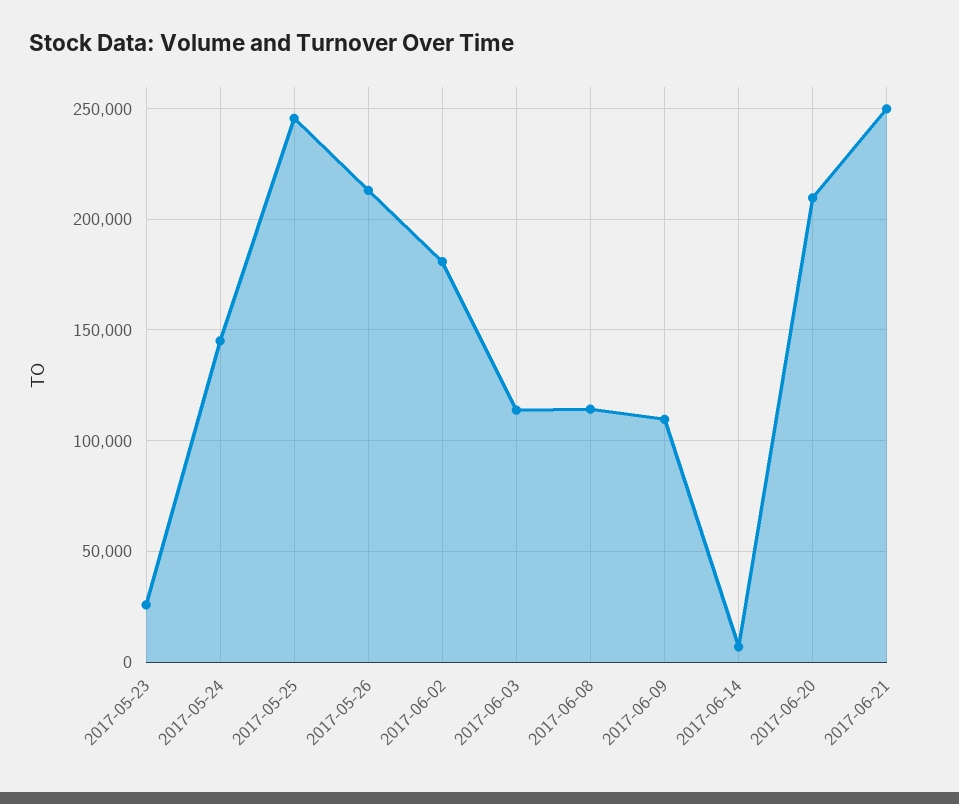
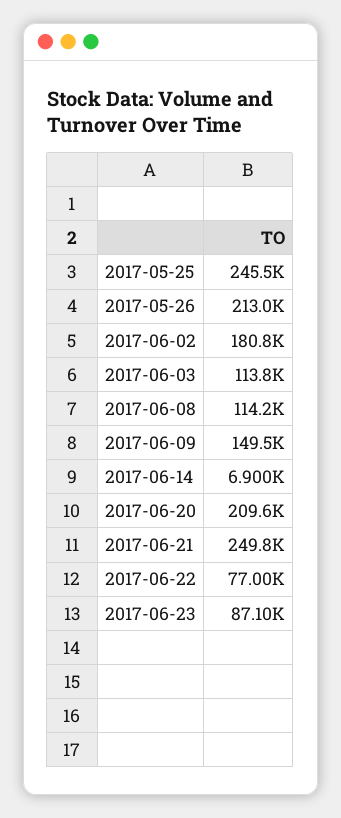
2017-05-23: 25000 -> none
2017-05-24: 145000 -> none
2017-06-09: 110000 -> 149500
2017-06-22: none -> 77000
2017-06-23: none -> 87100

